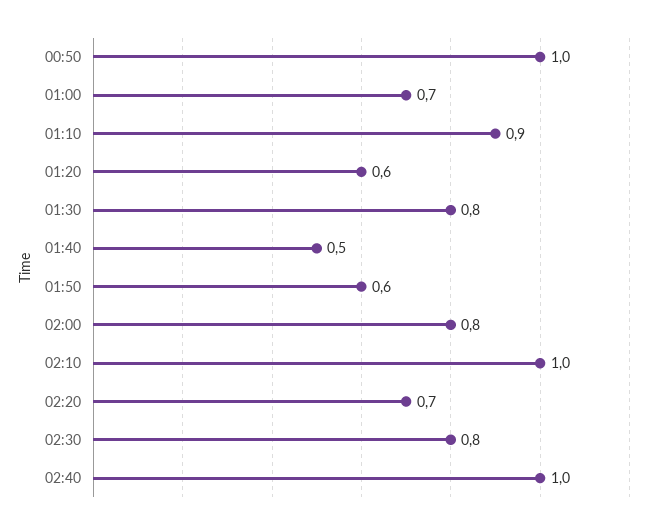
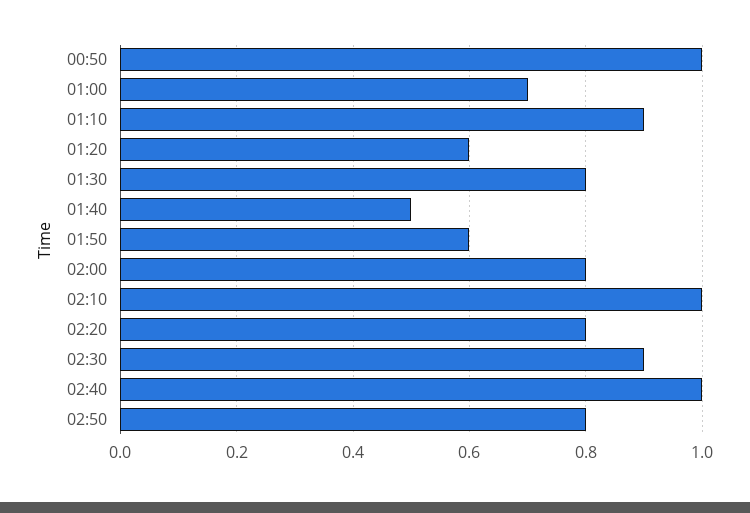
02:20: 0.7 -> 0.8
02:30: 0.8 -> 0.9
02:50: none -> 0.8

